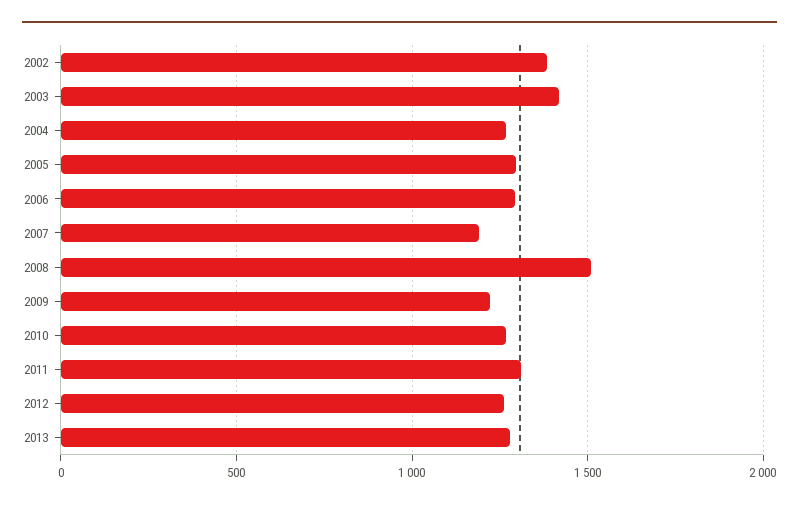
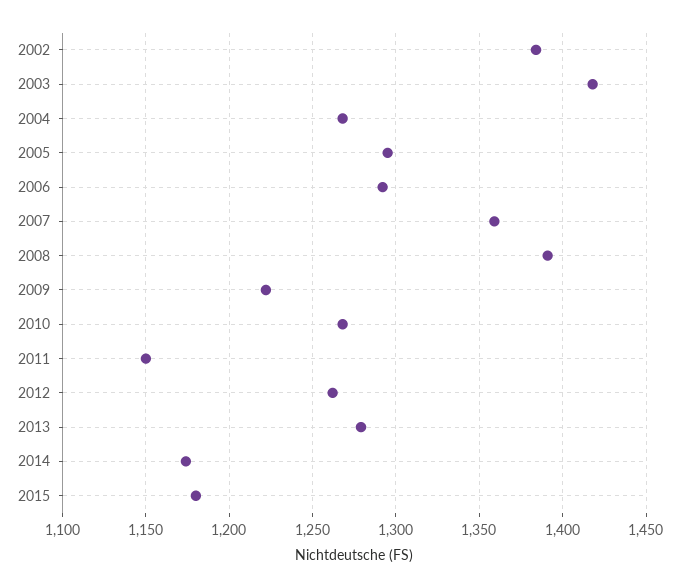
2007: 1200 -> 1360
2008: 1500 -> 1390
2011: 1300 -> 1150
2014: none -> 1175
2015: none -> 1180

